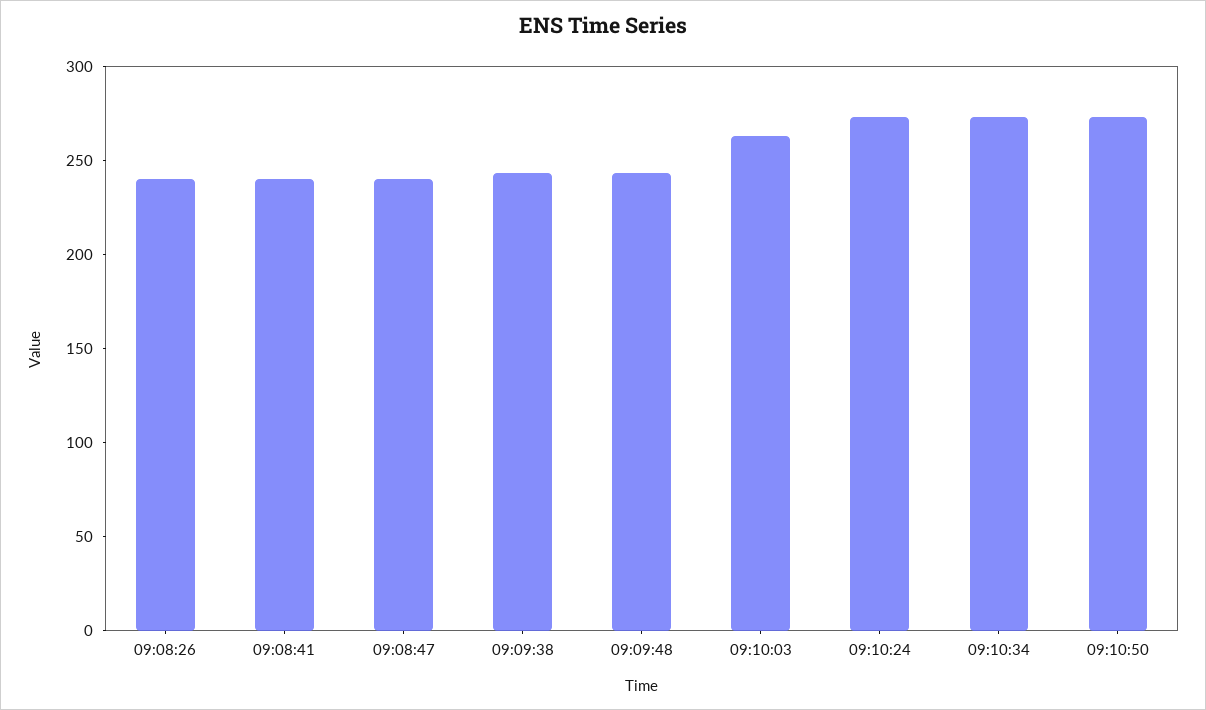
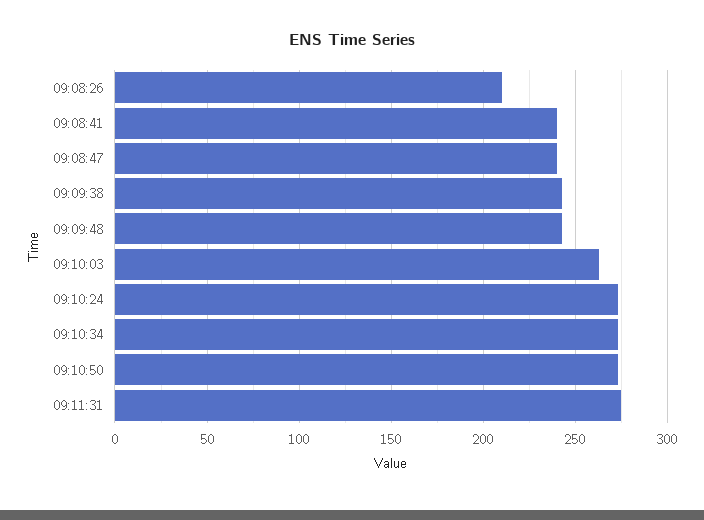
09:08:26: 240 -> 210
09:11:31: none -> 275

